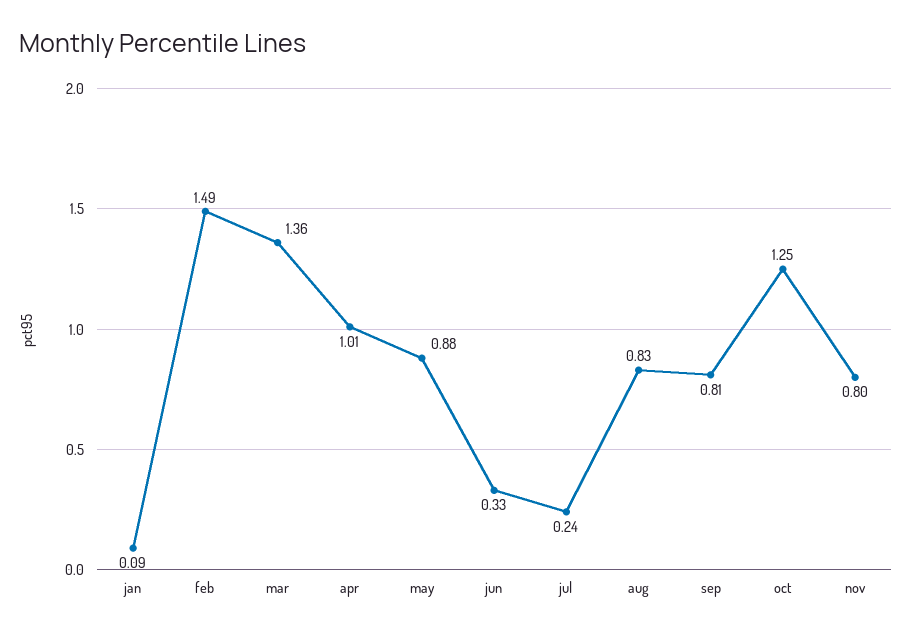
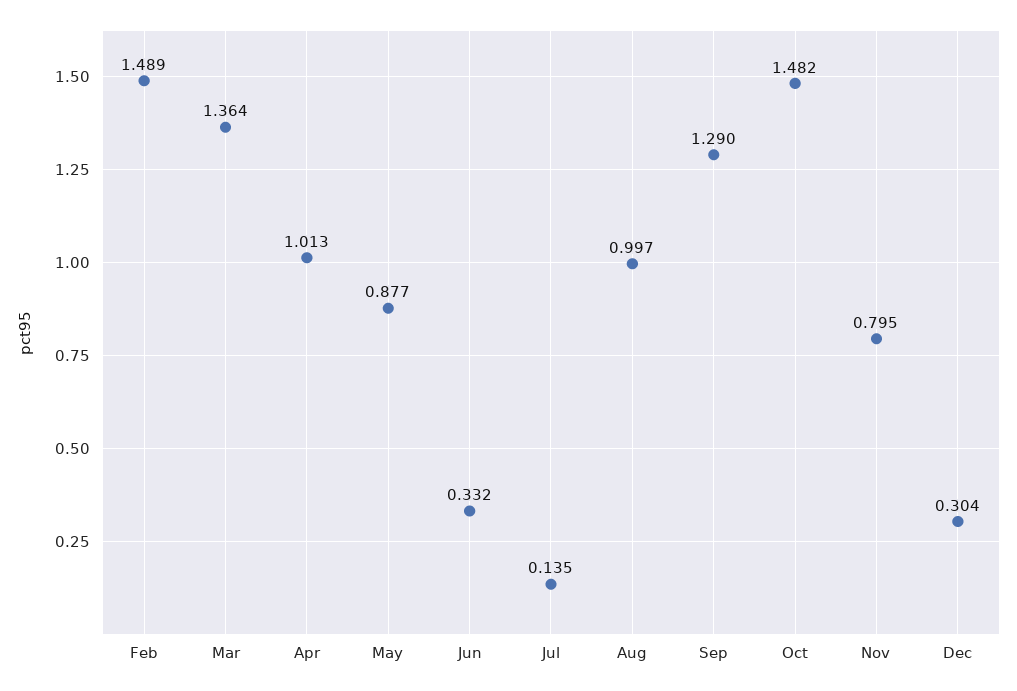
jan: 0.09 -> none
jul: 0.24 -> 0.135
aug: 0.83 -> 0.997
sep: 0.81 -> 1.29
oct: 1.25 -> 1.482
Dec: none -> 0.304

